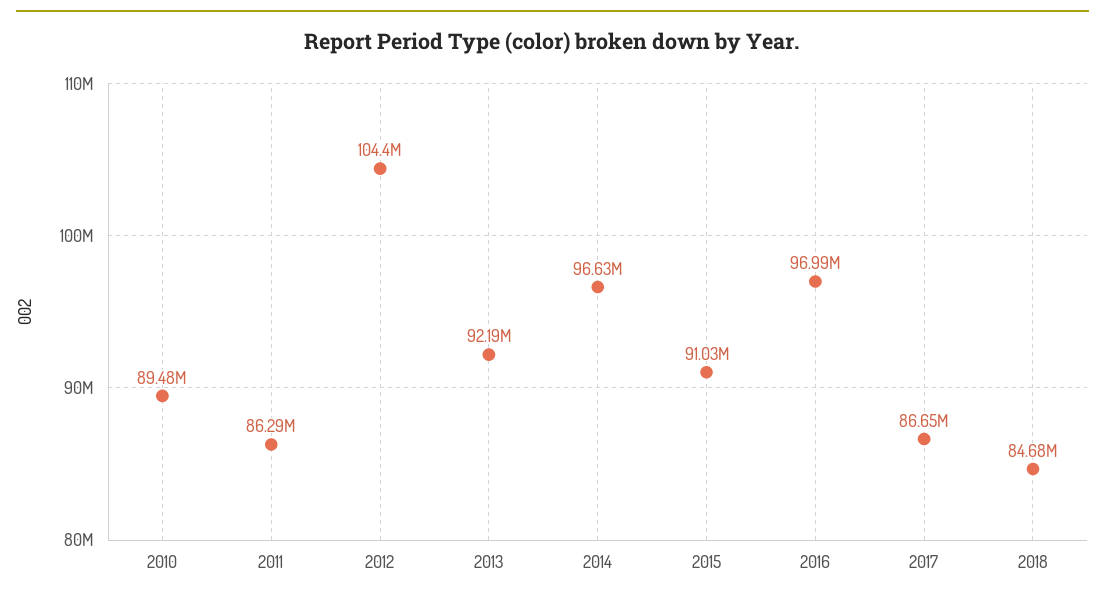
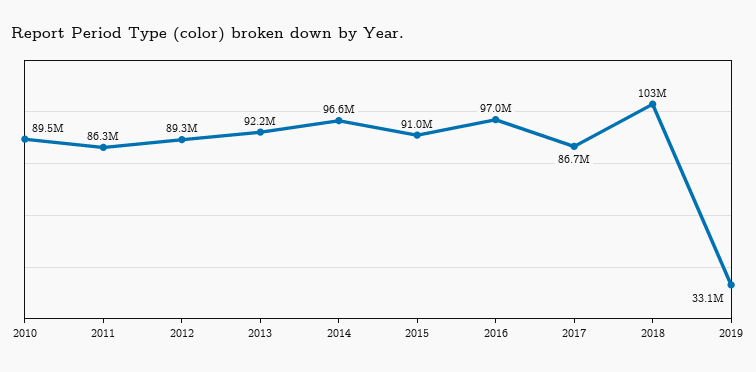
2012: 104400000 -> 89300000
2018: 84680000 -> 103000000
2019: none -> 33100000

